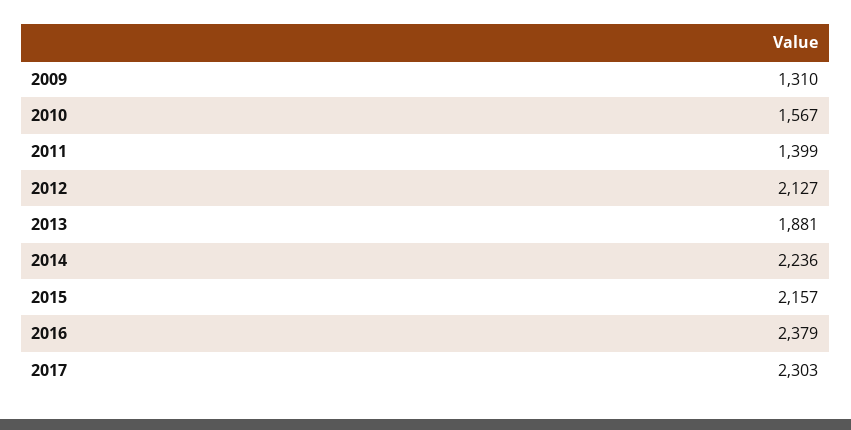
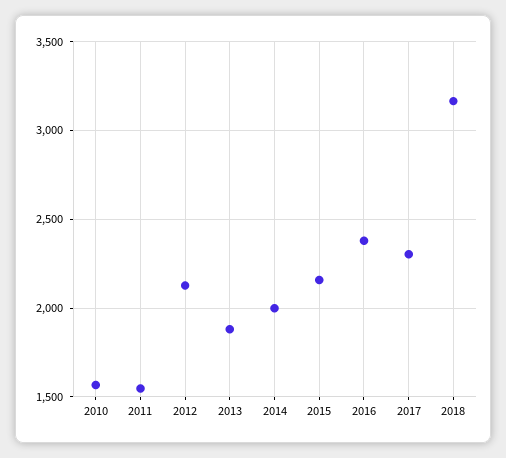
2009: 1310 -> none
2011: 1399 -> 1550
2014: 2236 -> 2000
2018: none -> 3150

